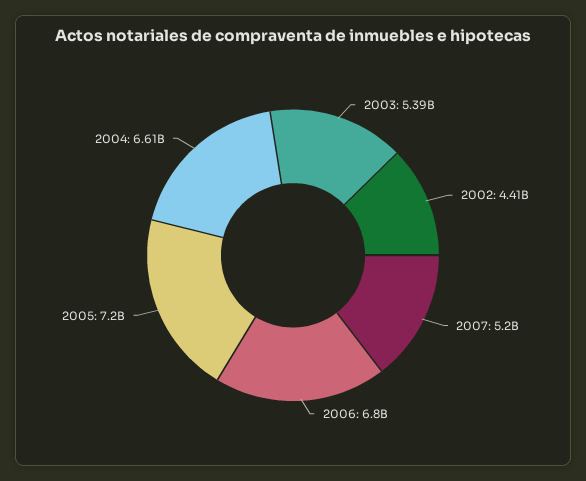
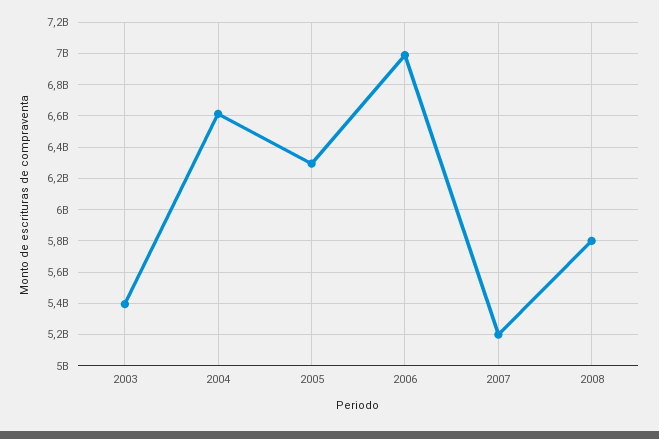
2002: 4410000000 -> none
2006: 6800000000 -> 7000000000
2005: 7200000000 -> 6300000000
2008: none -> 5800000000

